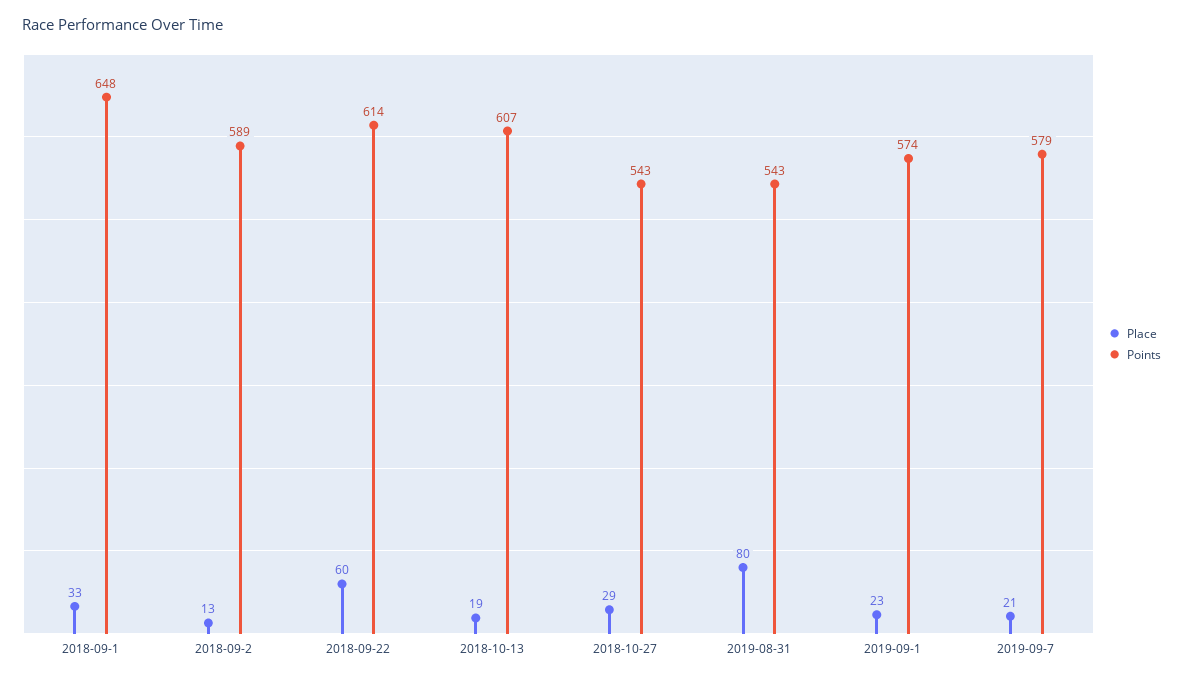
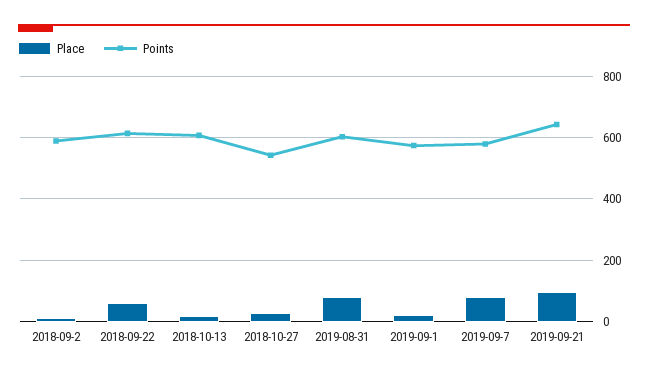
Place, 2018-09-1: 33 -> none
Points, 2018-09-1: 648 -> none
Points, 2019-08-31: 543 -> 600
Place, 2019-09-7: 21 -> 80
Place, 2019-09-21: none -> 100
Points, 2019-09-21: none -> 640

